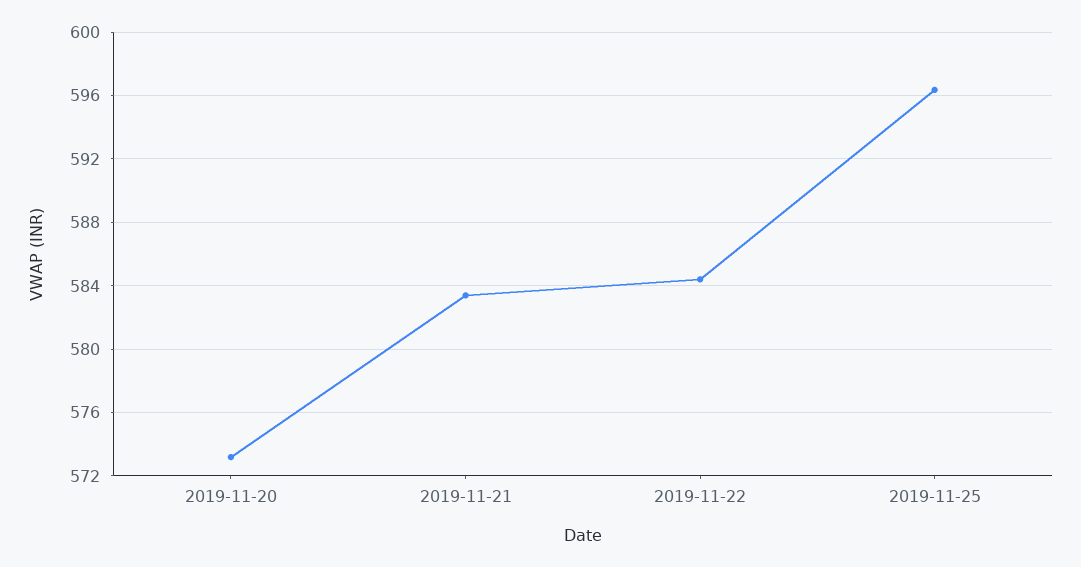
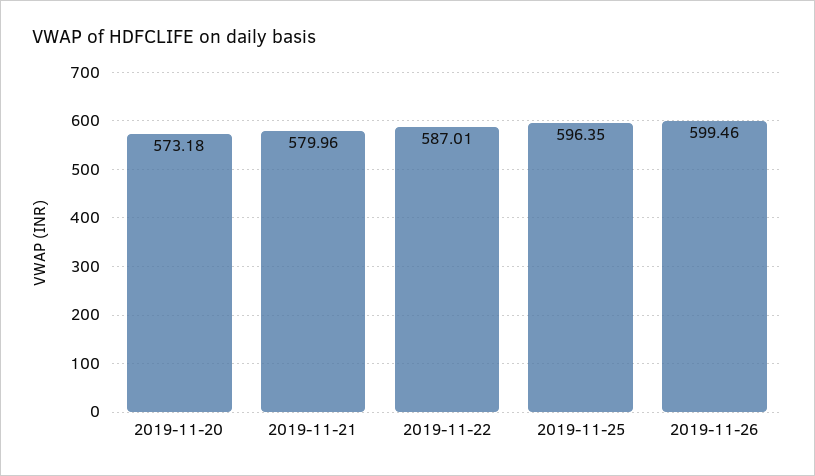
2019-11-21: 583.5 -> 579.96
2019-11-22: 584.5 -> 587.01
2019-11-26: none -> 599.46

